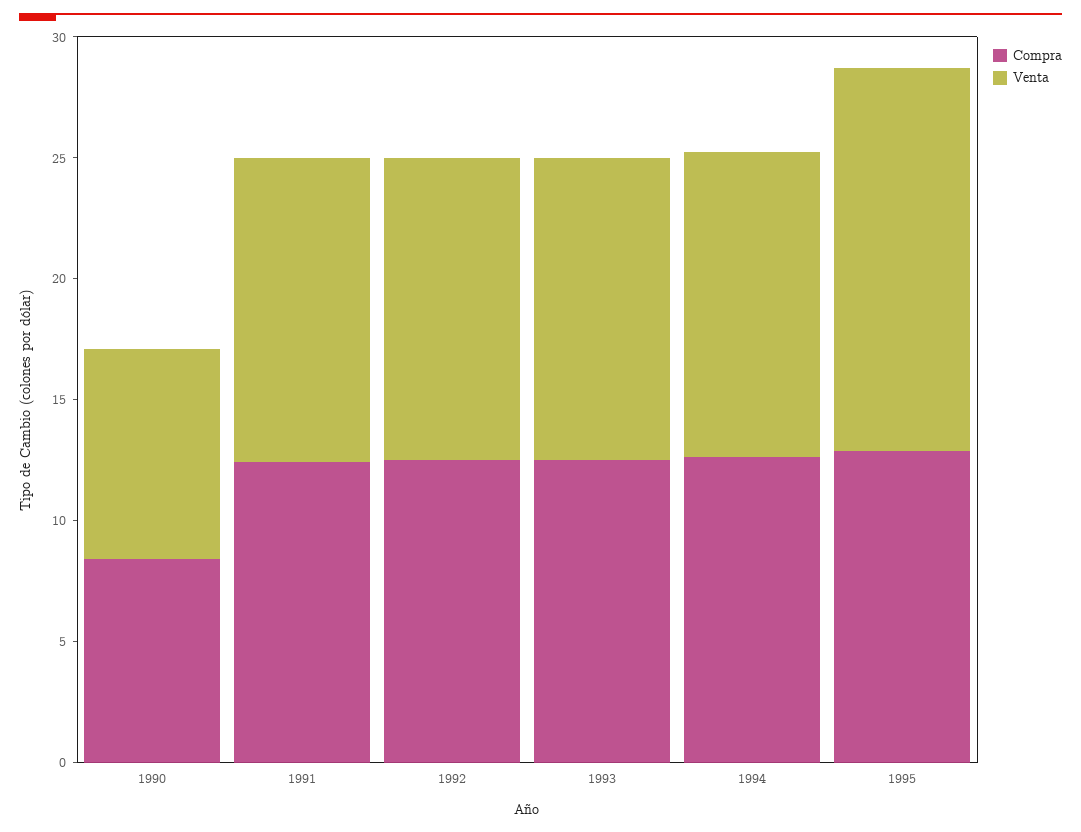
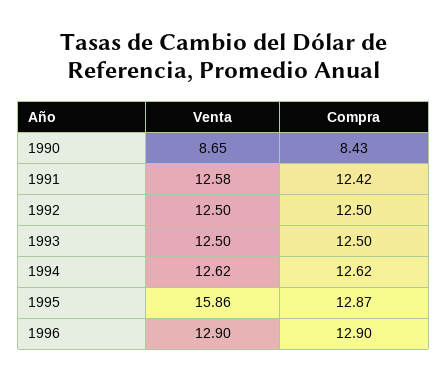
Venta, 1996: none -> 12.9
Compra, 1996: none -> 12.9

